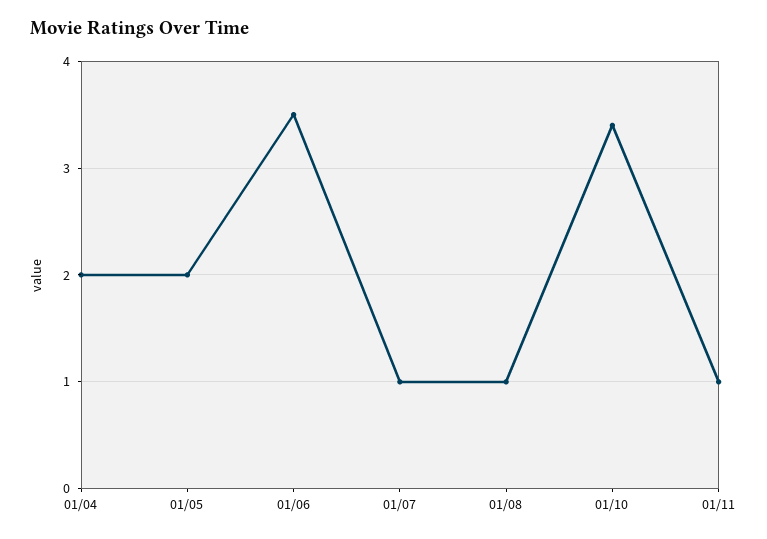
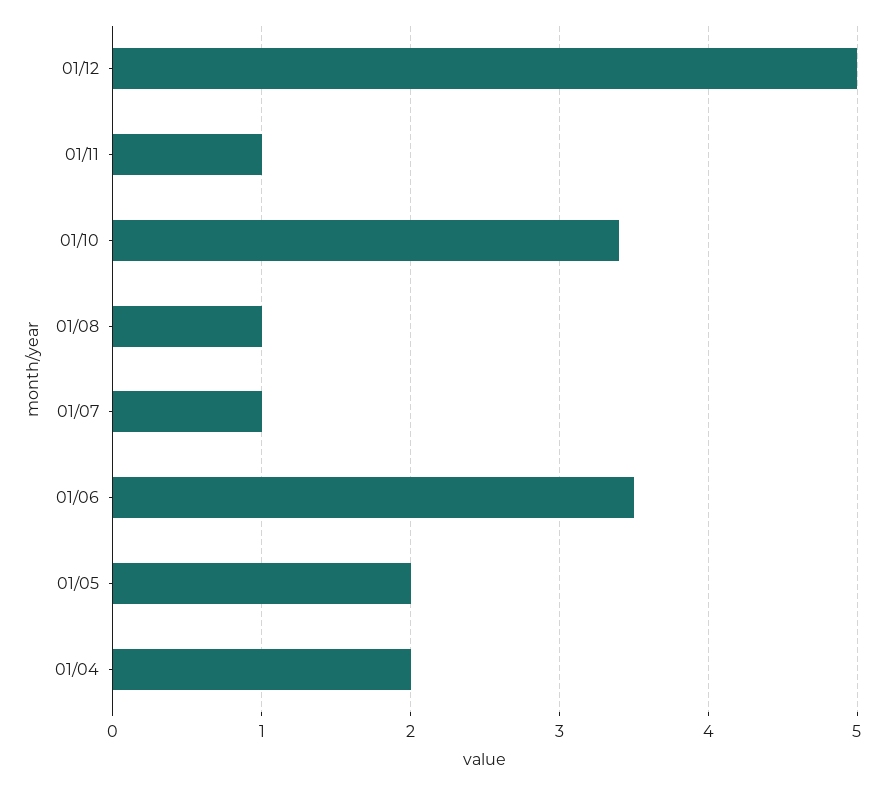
01/12: none -> 5

